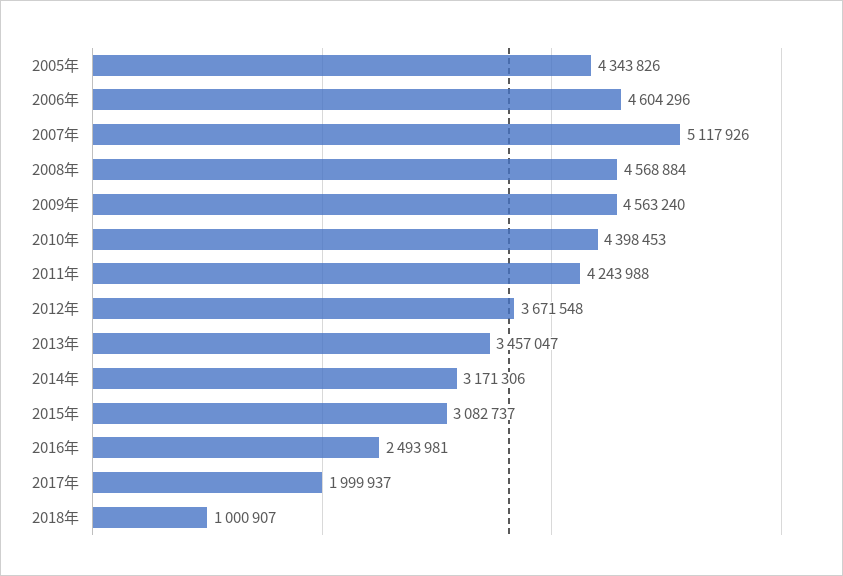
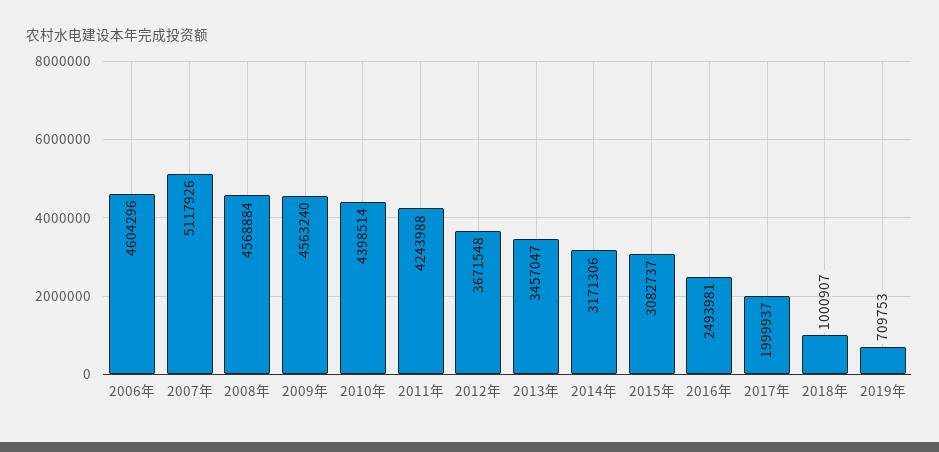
2005年: 4343826 -> none
2010年: 4398453 -> 4398514
2019年: none -> 709753

